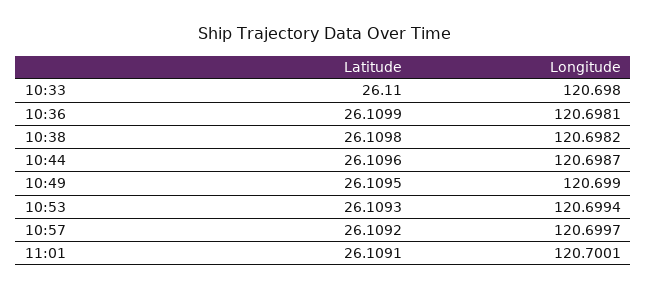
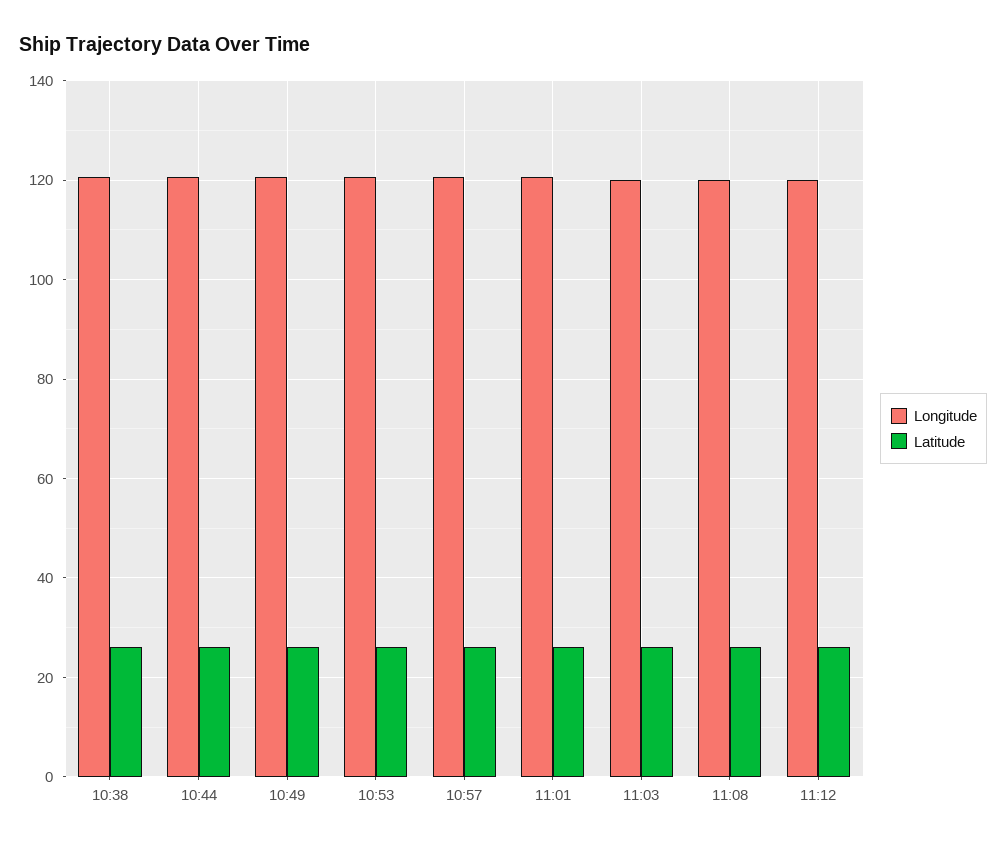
Latitude, 10:33: 26.11 -> none
Longitude, 10:33: 120.698 -> none
Latitude, 10:36: 26.1099 -> none
Longitude, 10:36: 120.6981 -> none
Longitude, 11:03: none -> 120
Latitude, 11:03: none -> 26
Longitude, 11:08: none -> 120
Latitude, 11:08: none -> 26
Longitude, 11:12: none -> 120
Latitude, 11:12: none -> 26

